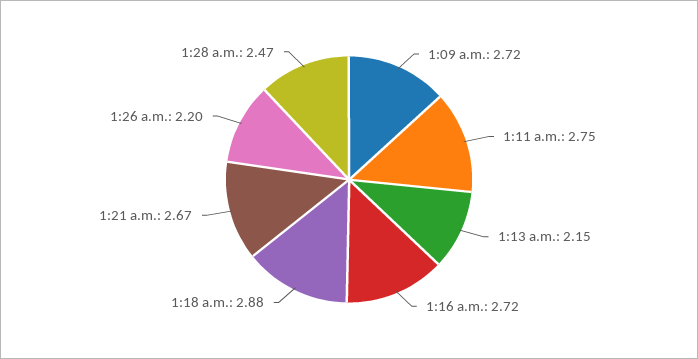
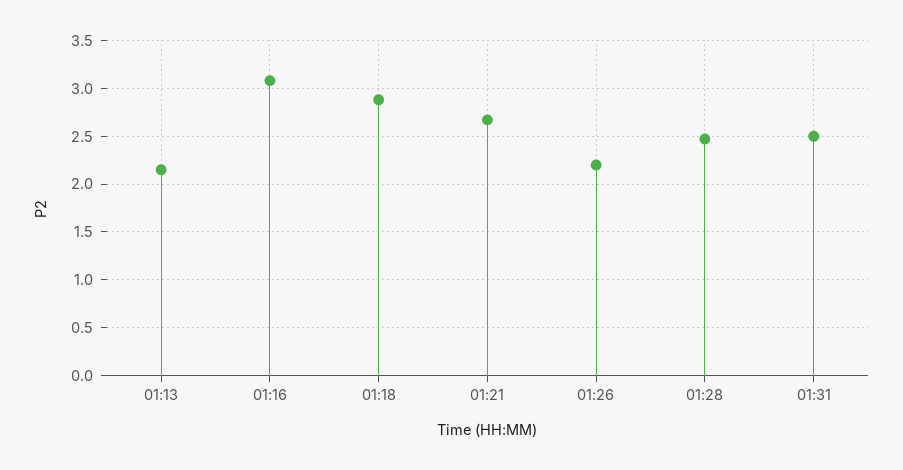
1:09 a.m.: 2.72 -> none
1:11 a.m.: 2.75 -> none
1:16 a.m.: 2.72 -> 3.1
01:31: none -> 2.5

